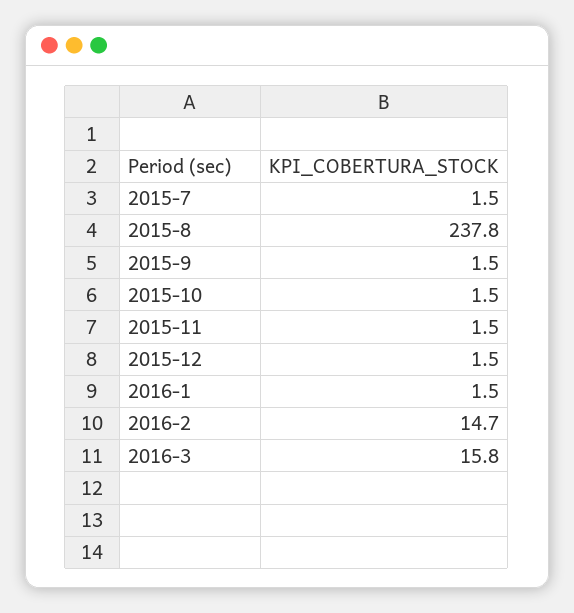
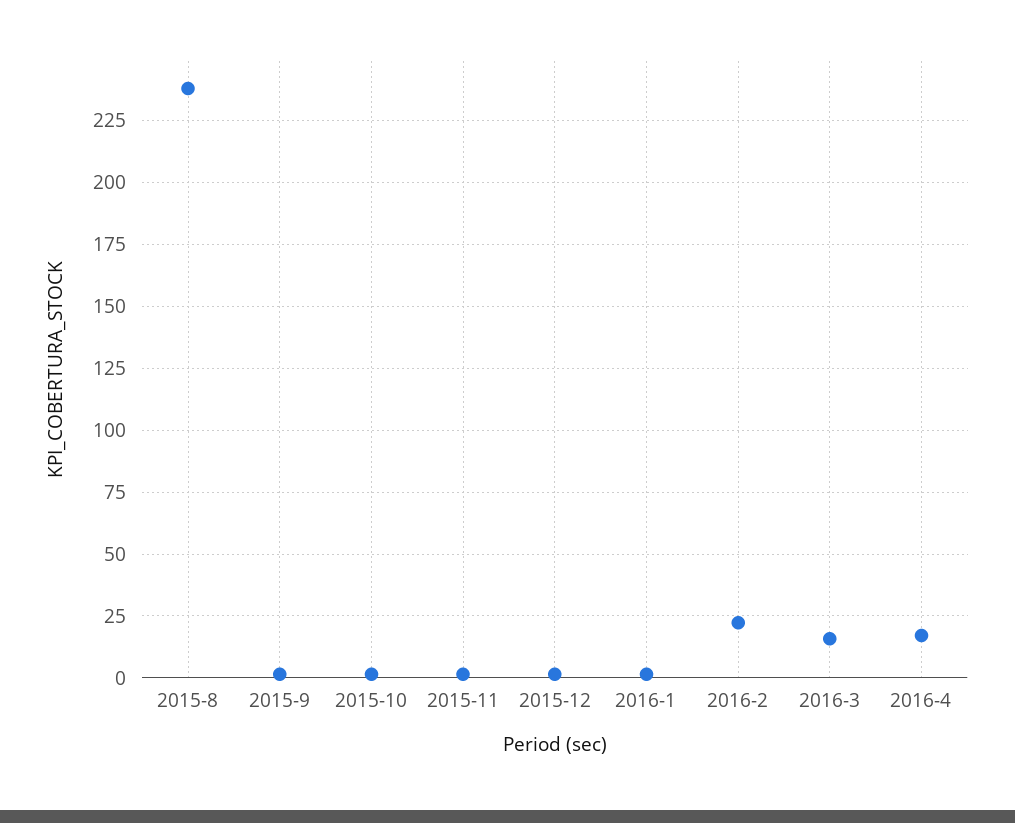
2015-7: 1.5 -> none
2016-2: 14.7 -> 22.5
2016-4: none -> 17.5

